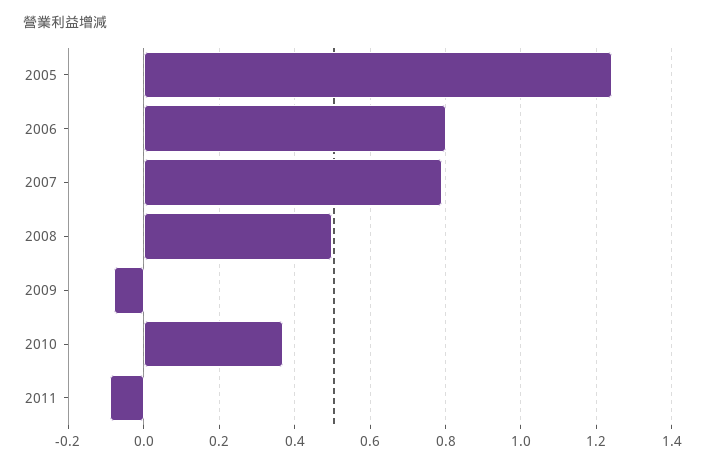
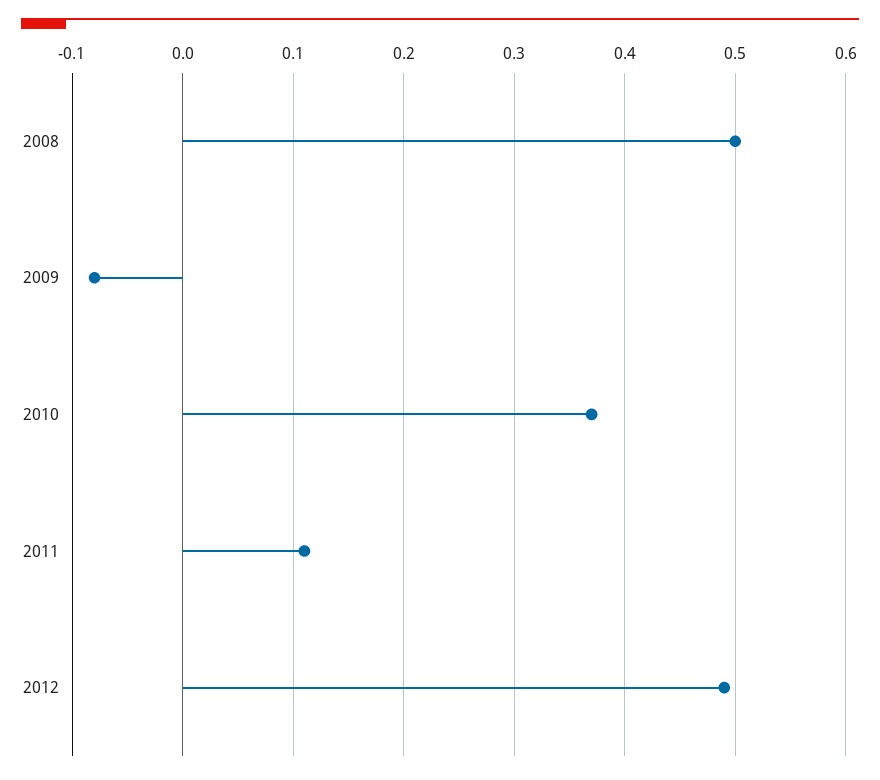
2005: 1.25 -> none
2006: 0.8 -> none
2007: 0.8 -> none
2011: -0.1 -> 0.11
2012: none -> 0.49

